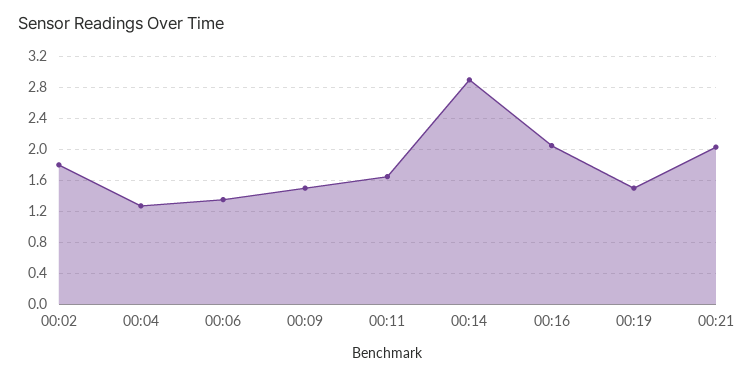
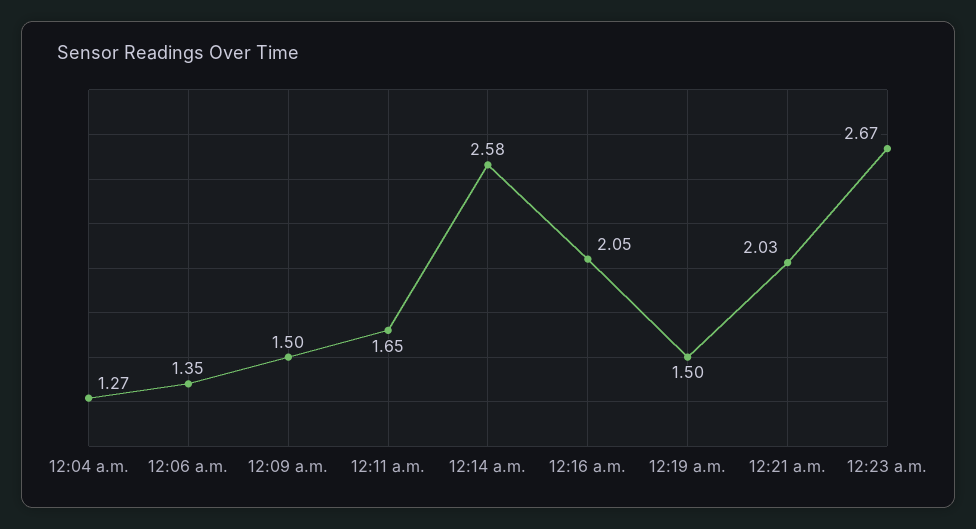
00:02: 1.8 -> none
00:14: 2.9 -> 2.58
12:23 a.m.: none -> 2.67

